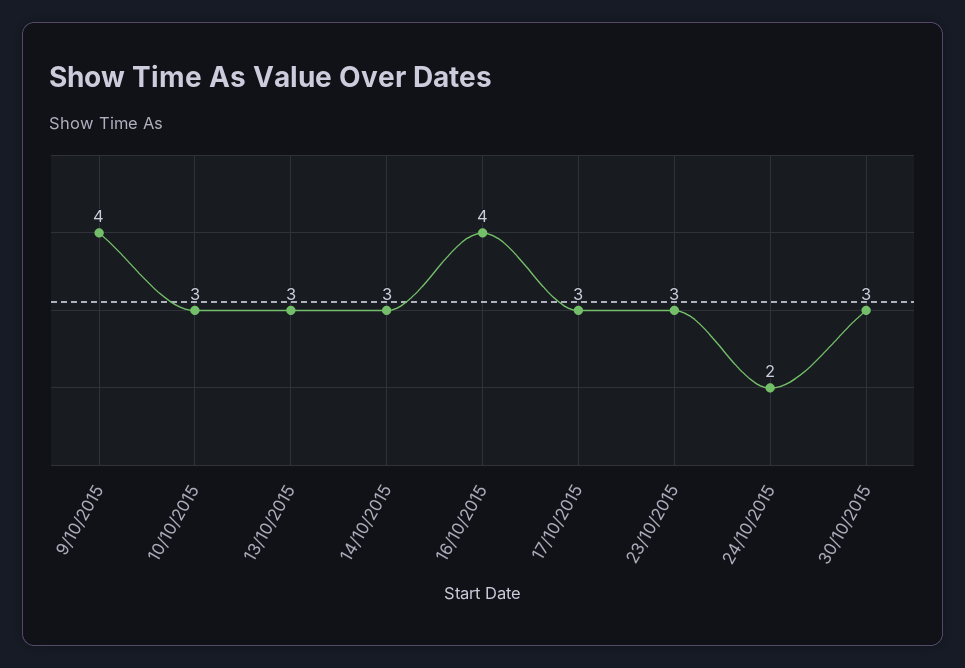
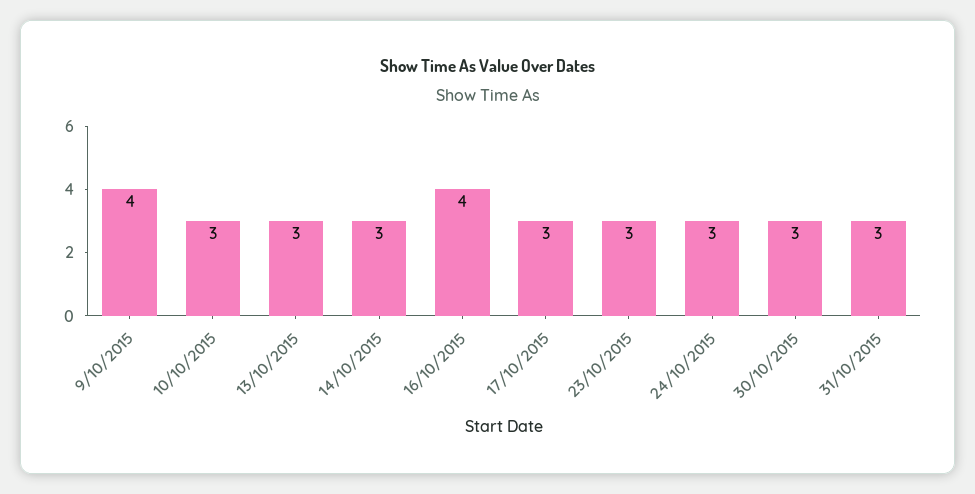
24/10/2015: 2 -> 3
31/10/2015: none -> 3

